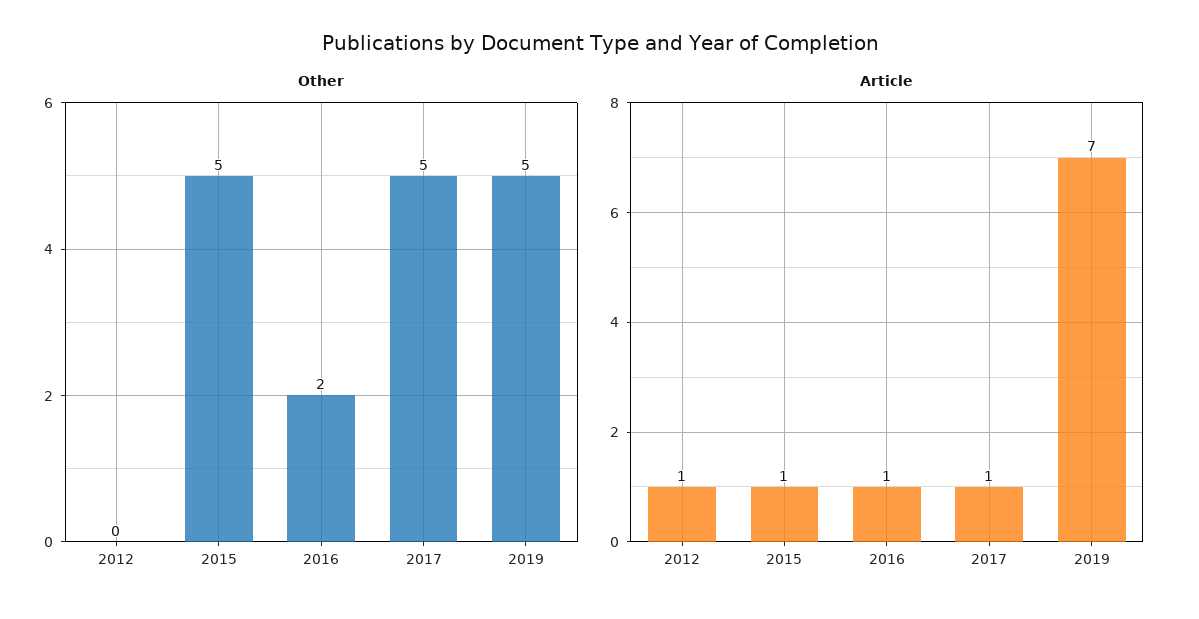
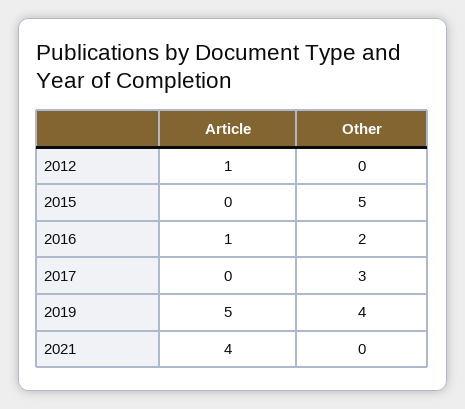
Other, 2017: 5 -> 3
Other, 2019: 5 -> 4
Article, 2015: 1 -> 0
Article, 2017: 1 -> 0
Article, 2019: 7 -> 5
Article, 2021: none -> 4
Other, 2021: none -> 0

